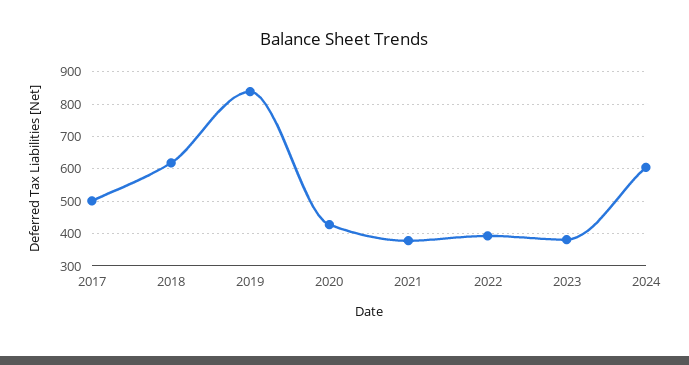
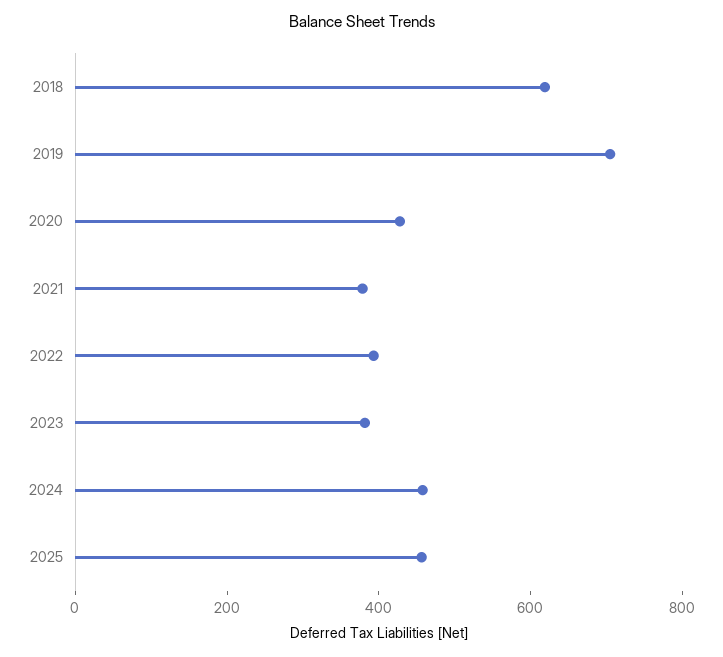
2017: 500 -> none
2019: 840 -> 700
2024: 600 -> 450
2025: none -> 450

